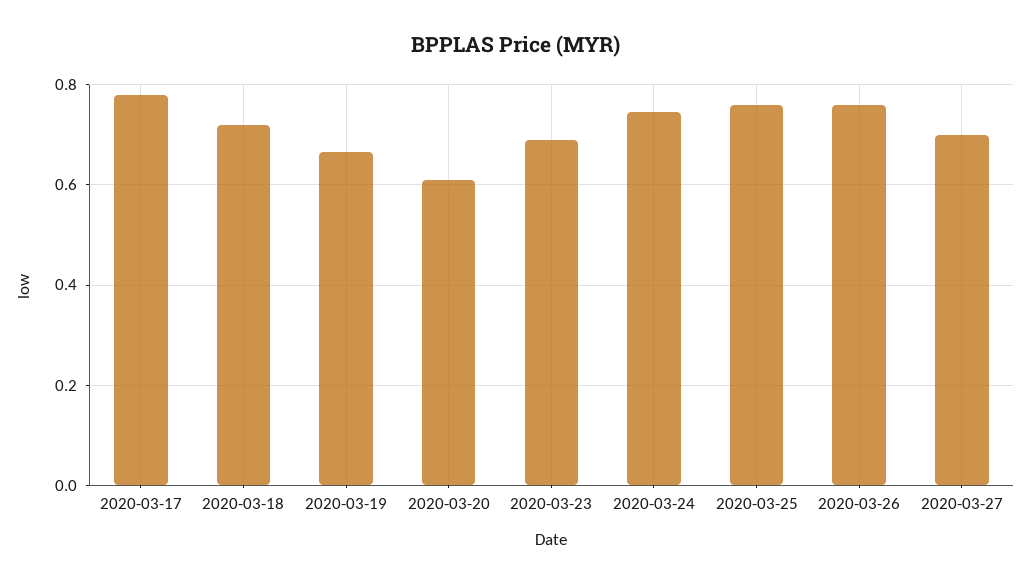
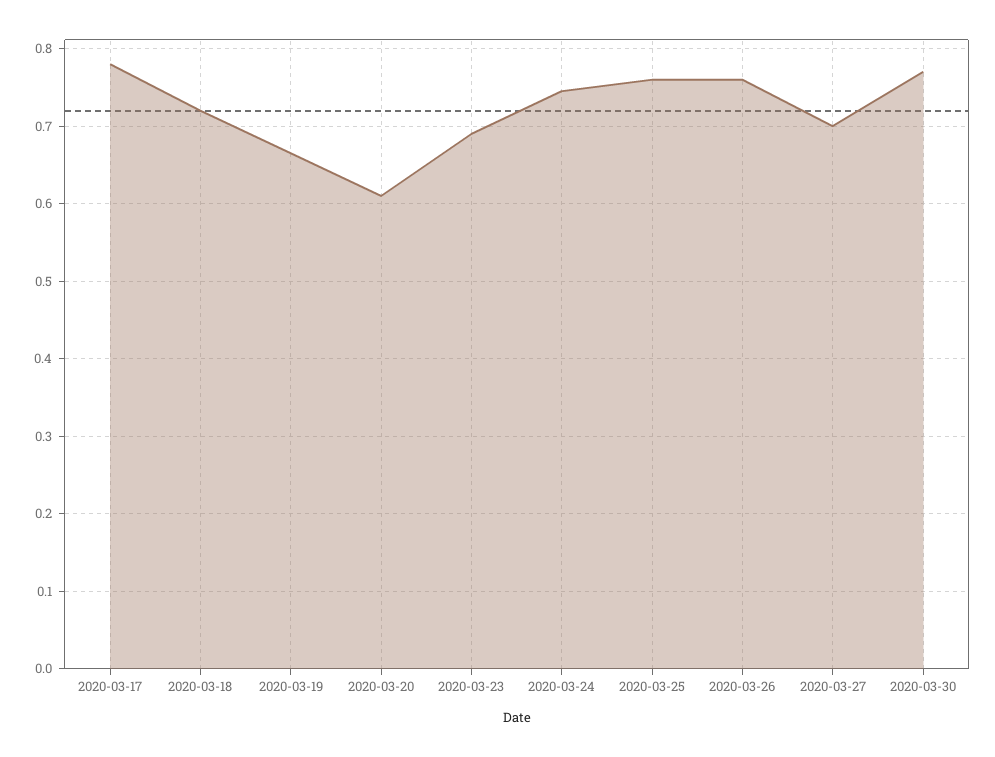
2020-03-30: none -> 0.77

